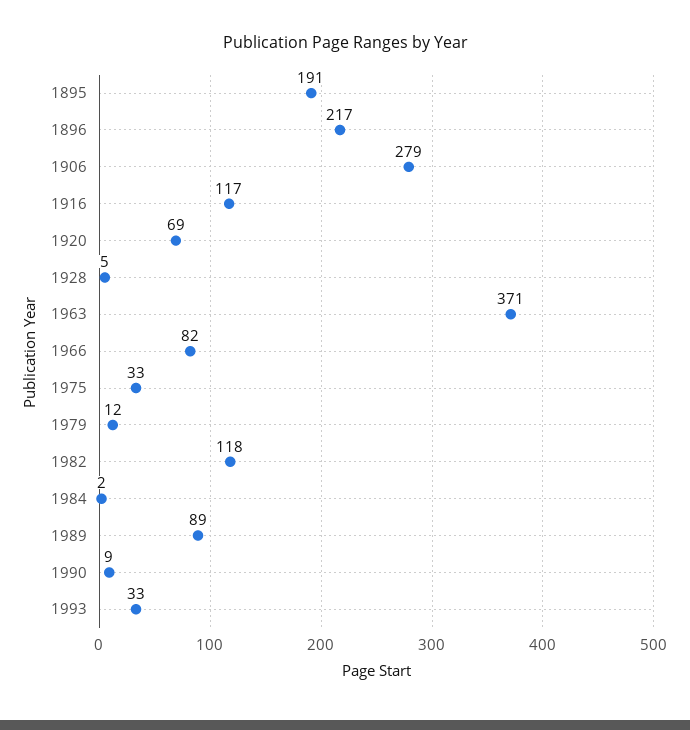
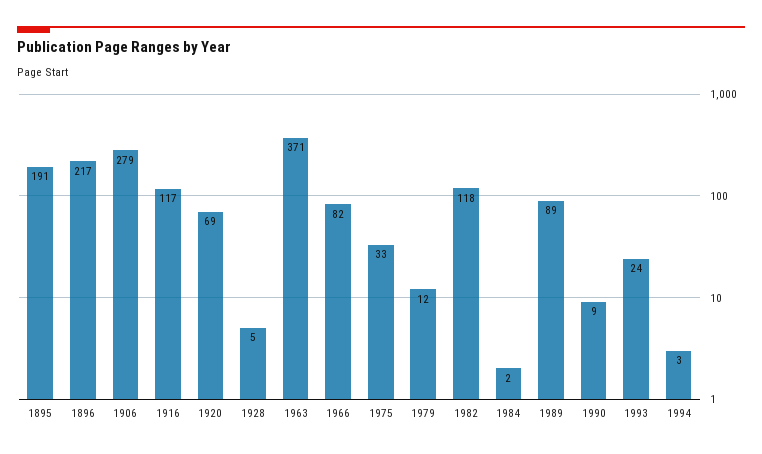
1993: 33 -> 24
1994: none -> 3

